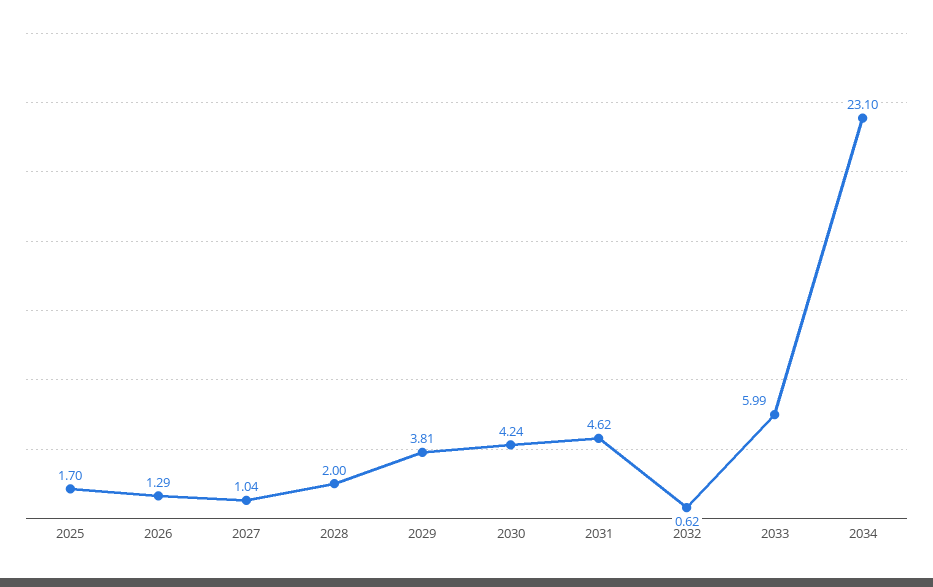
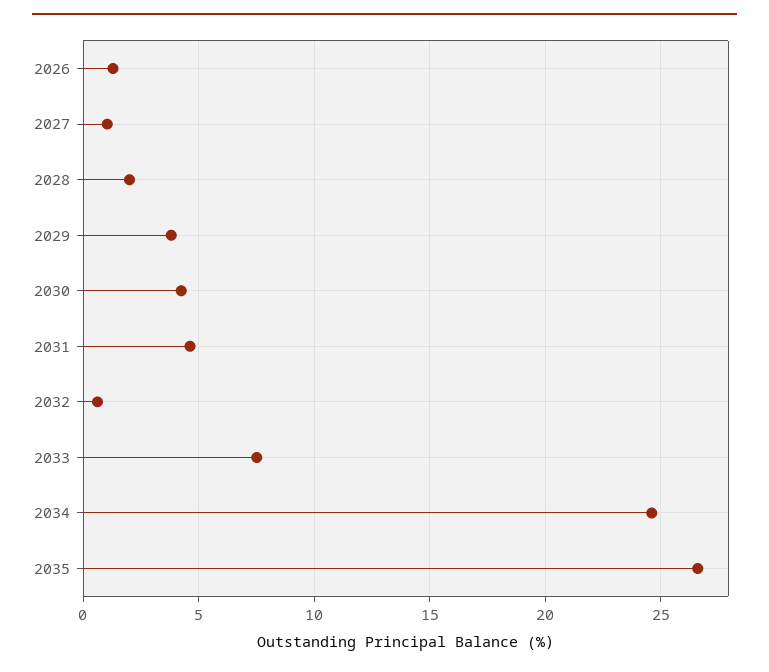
2025: 1.7 -> none
2033: 5.99 -> 7.5
2034: 23.1 -> 24.5
2035: none -> 26.5

